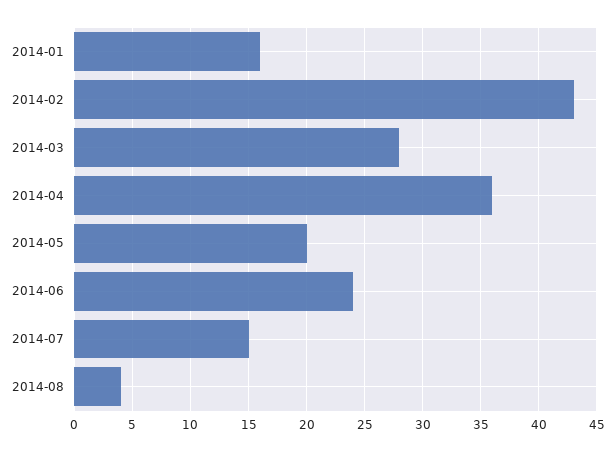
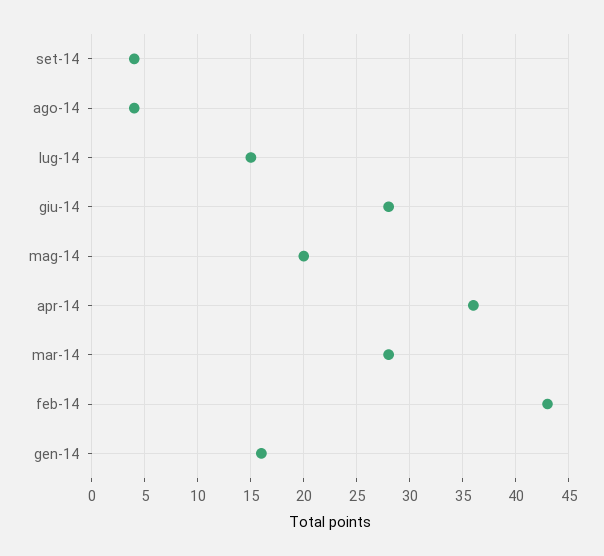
2014-06: 24 -> 28
set-14: none -> 4

